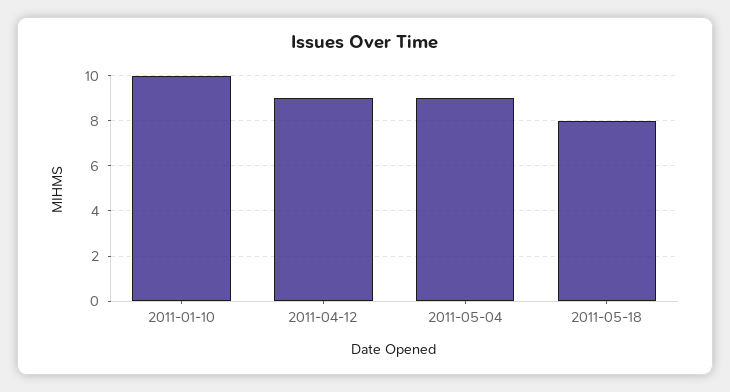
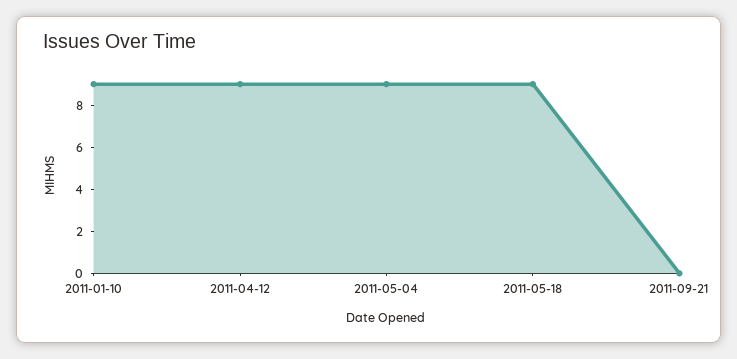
2011-01-10: 10 -> 9
2011-05-18: 8 -> 9
2011-09-21: none -> 0

